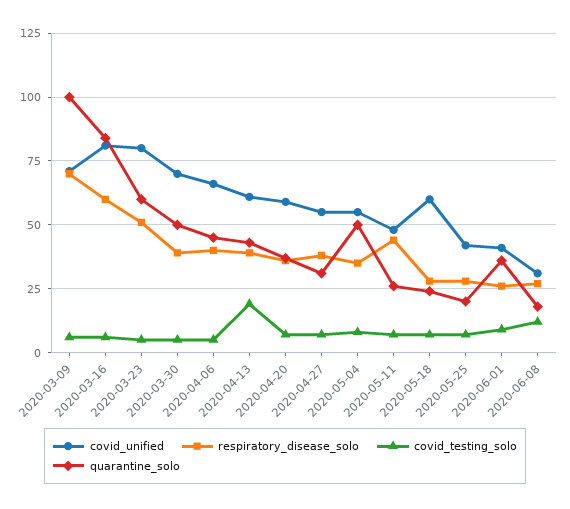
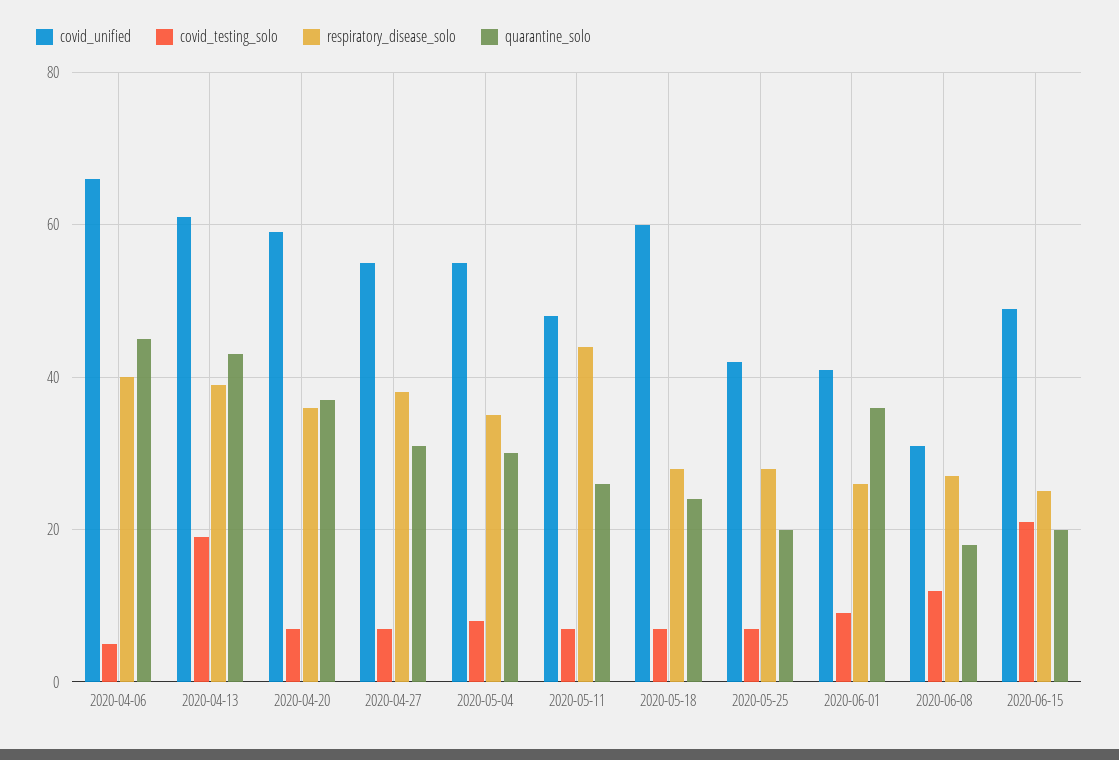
covid_unified, 2020-03-09: 70 -> none
respiratory_disease_solo, 2020-03-09: 70 -> none
covid_testing_solo, 2020-03-09: 5 -> none
quarantine_solo, 2020-03-09: 100 -> none
covid_unified, 2020-03-16: 80 -> none
respiratory_disease_solo, 2020-03-16: 60 -> none
covid_testing_solo, 2020-03-16: 5 -> none
quarantine_solo, 2020-03-16: 85 -> none
covid_unified, 2020-03-23: 80 -> none
respiratory_disease_solo, 2020-03-23: 50 -> none
covid_testing_solo, 2020-03-23: 5 -> none
quarantine_solo, 2020-03-23: 60 -> none
covid_unified, 2020-03-30: 70 -> none
respiratory_disease_solo, 2020-03-30: 40 -> none
covid_testing_solo, 2020-03-30: 5 -> none
quarantine_solo, 2020-03-30: 50 -> none
quarantine_solo, 2020-05-04: 50 -> 30
covid_unified, 2020-06-15: none -> 50
covid_testing_solo, 2020-06-15: none -> 20
respiratory_disease_solo, 2020-06-15: none -> 25
quarantine_solo, 2020-06-15: none -> 20

